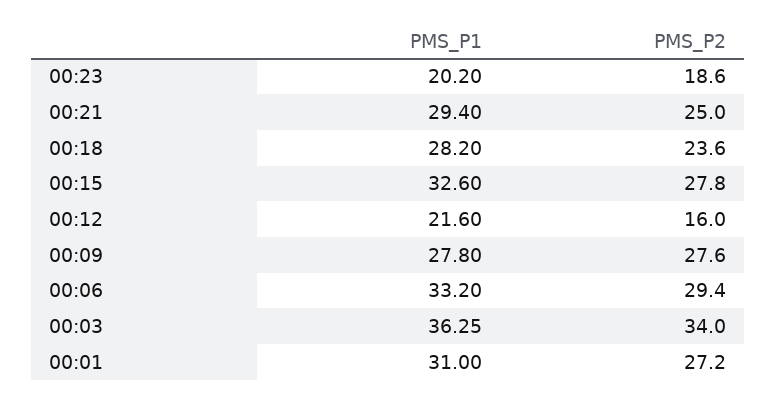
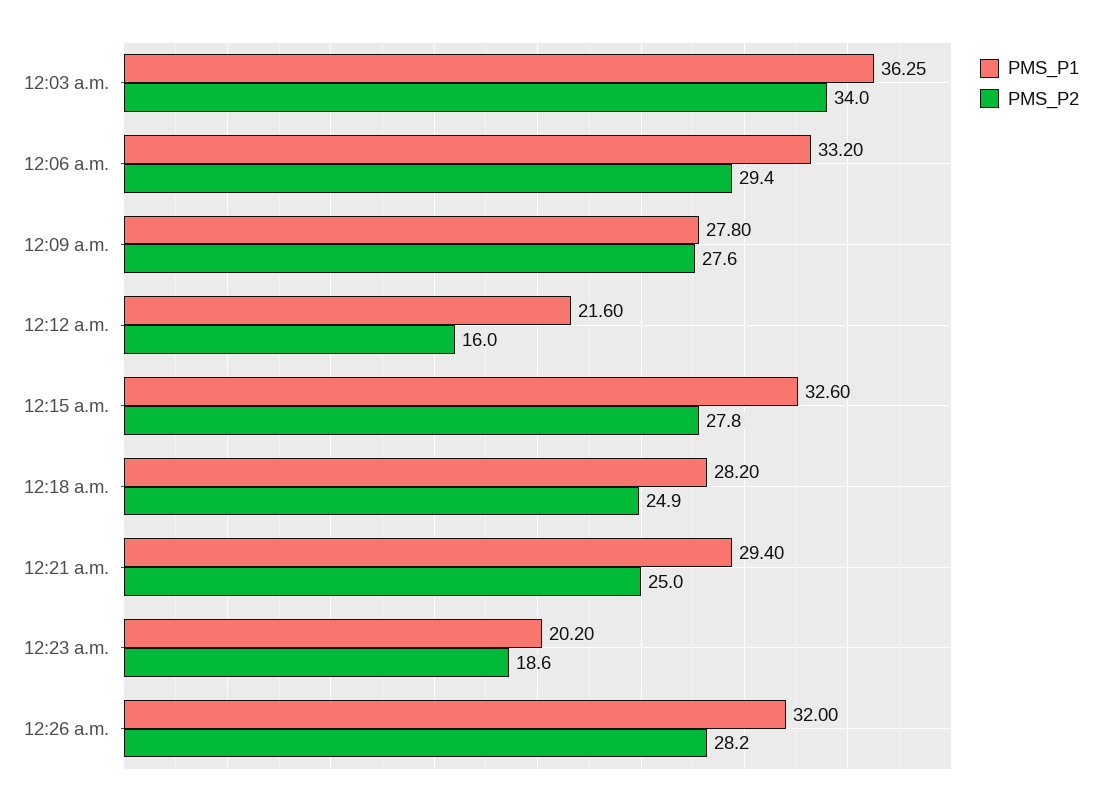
PMS_P2, 00:18: 23.6 -> 24.9
PMS_P1, 00:01: 31 -> none
PMS_P2, 00:01: 27.2 -> none
PMS_P1, 12:26 a.m.: none -> 32
PMS_P2, 12:26 a.m.: none -> 28.2

